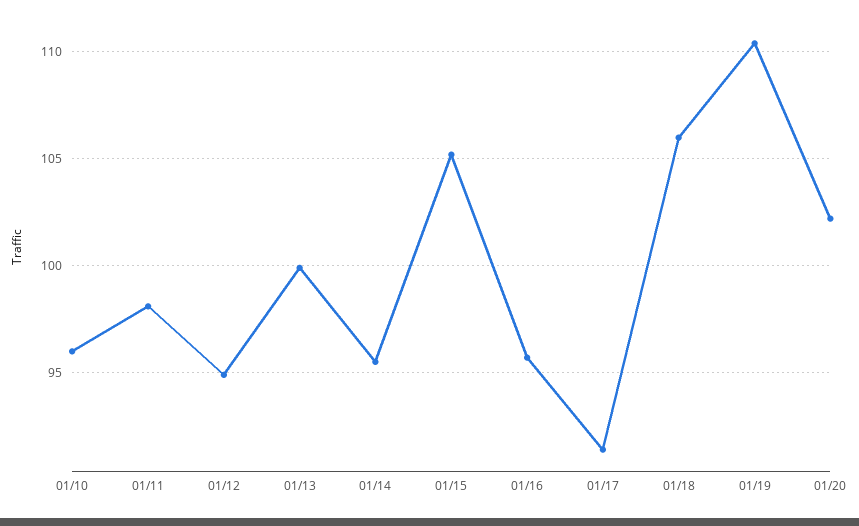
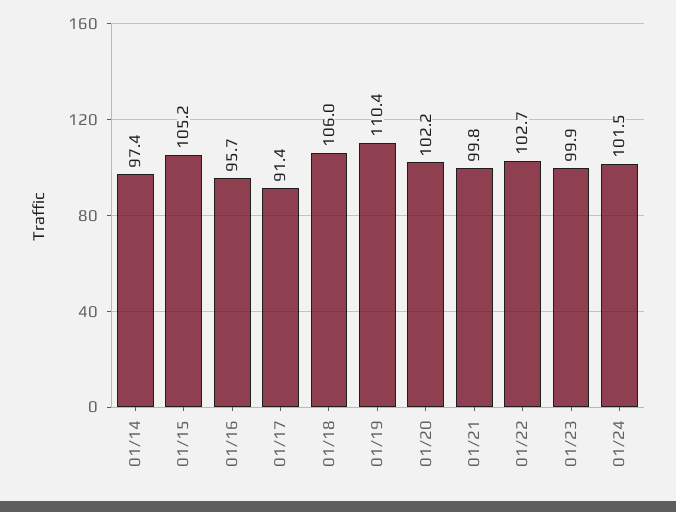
01/10: 96 -> none
01/11: 98 -> none
01/12: 95 -> none
01/13: 100 -> none
01/14: 95.5 -> 97.4
01/21: none -> 99.8
01/22: none -> 102.7
01/23: none -> 99.9
01/24: none -> 101.5

